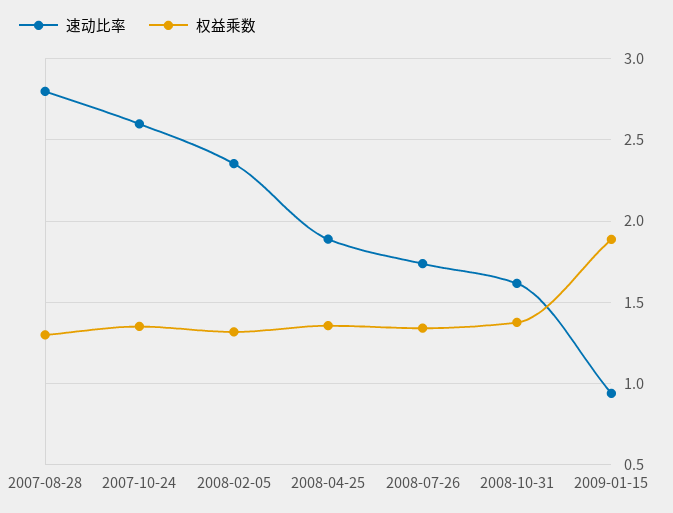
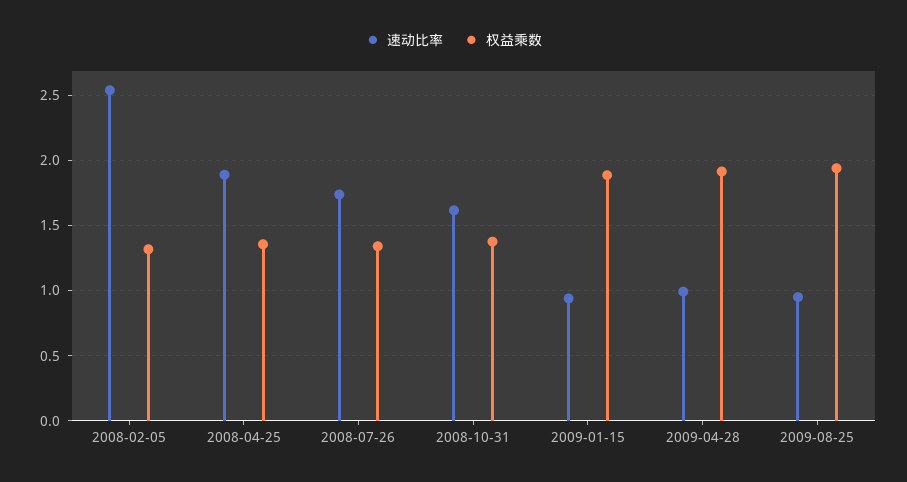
速动比率, 2007-08-28: 2.8 -> none
权益乘数, 2007-08-28: 1.3 -> none
速动比率, 2007-10-24: 2.6 -> none
权益乘数, 2007-10-24: 1.35 -> none
速动比率, 2008-02-05: 2.35 -> 2.55
速动比率, 2009-04-28: none -> 1
权益乘数, 2009-04-28: none -> 1.9
速动比率, 2009-08-25: none -> 0.95
权益乘数, 2009-08-25: none -> 1.95

